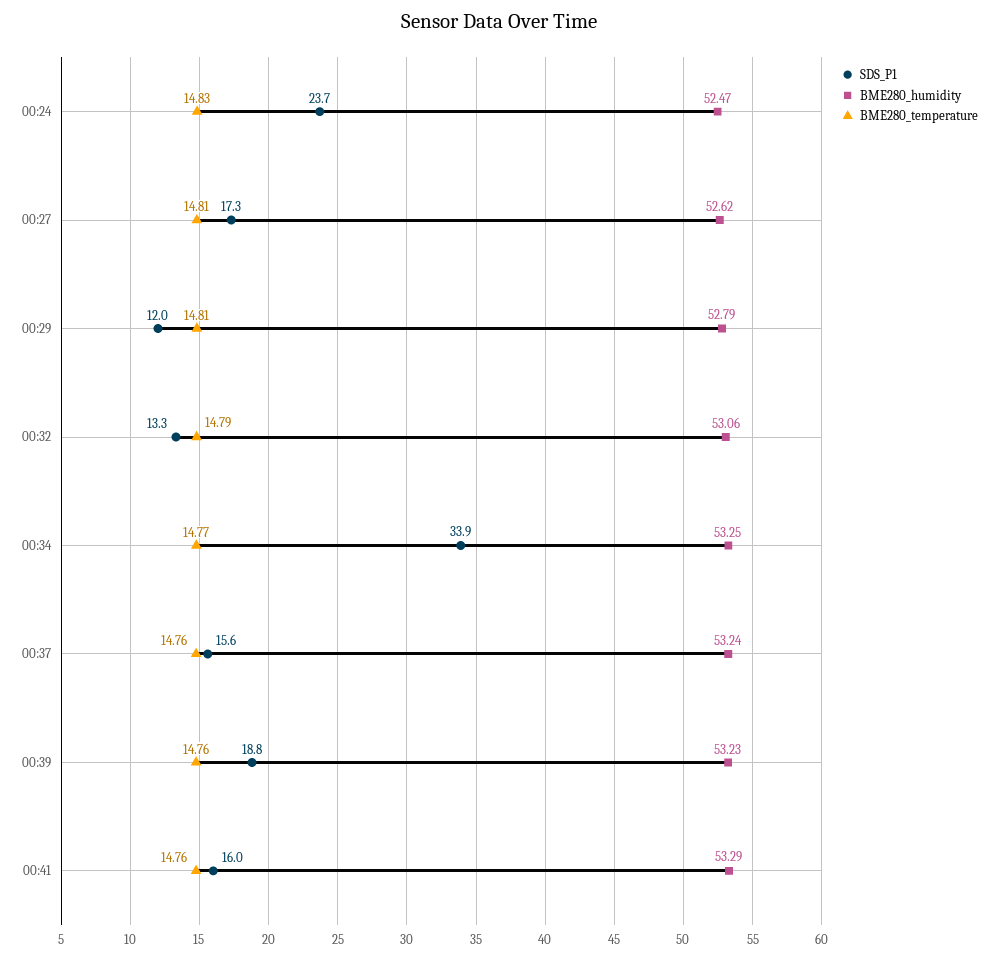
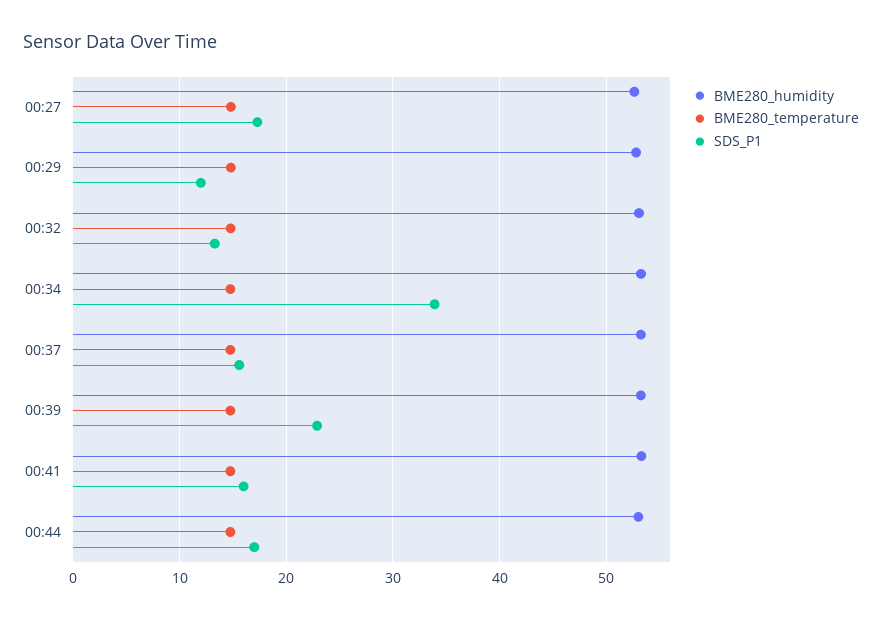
SDS_P1, 00:24: 23.7 -> none
BME280_humidity, 00:24: 52.47 -> none
BME280_temperature, 00:24: 14.83 -> none
SDS_P1, 00:39: 18.8 -> 23
BME280_humidity, 00:44: none -> 53
BME280_temperature, 00:44: none -> 15
SDS_P1, 00:44: none -> 17

